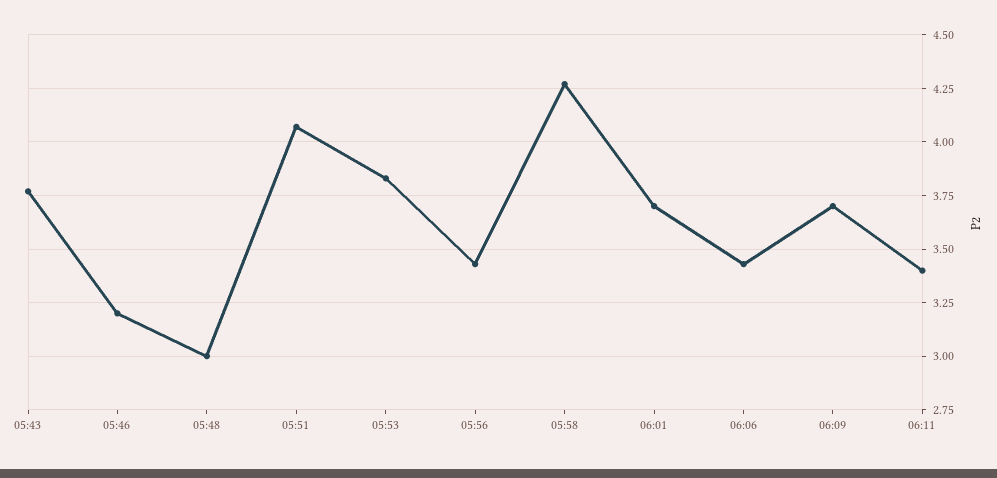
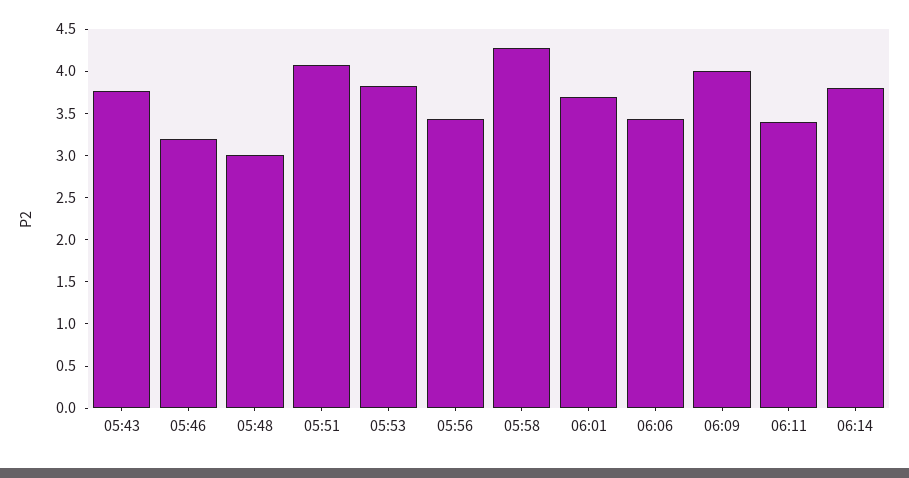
06:09: 3.7 -> 4
06:14: none -> 3.8

